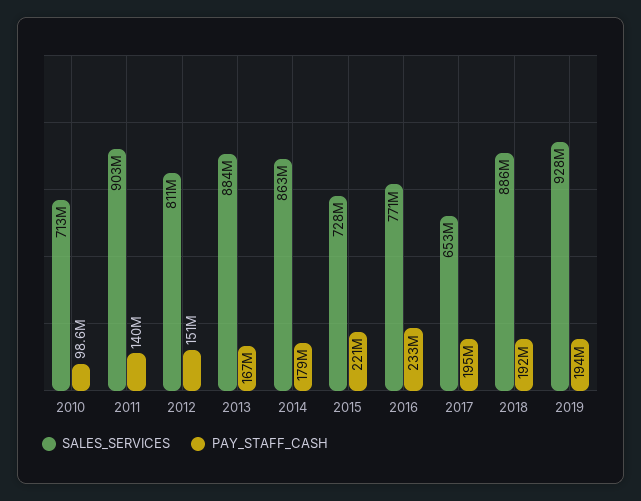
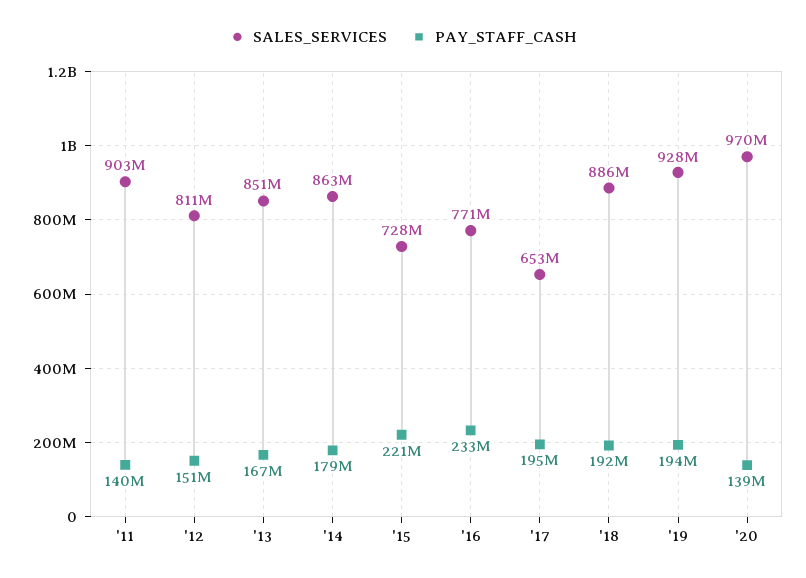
SALES_SERVICES, 2010: 713000000 -> none
PAY_STAFF_CASH, 2010: 98600000 -> none
SALES_SERVICES, 2013: 884000000 -> 851000000
SALES_SERVICES, '20: none -> 970000000
PAY_STAFF_CASH, '20: none -> 139000000

